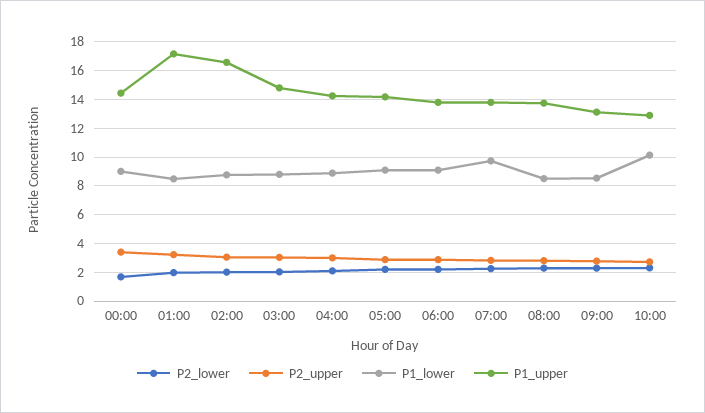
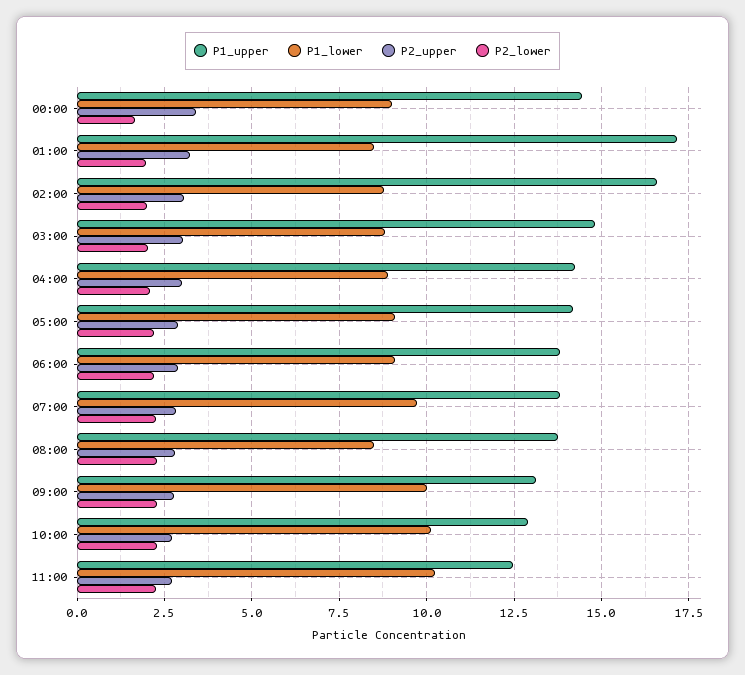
P1_lower, 09:00: 8.5 -> 10
P1_upper, 11:00: none -> 12.5
P1_lower, 11:00: none -> 10.25
P2_upper, 11:00: none -> 2.75
P2_lower, 11:00: none -> 2.25

